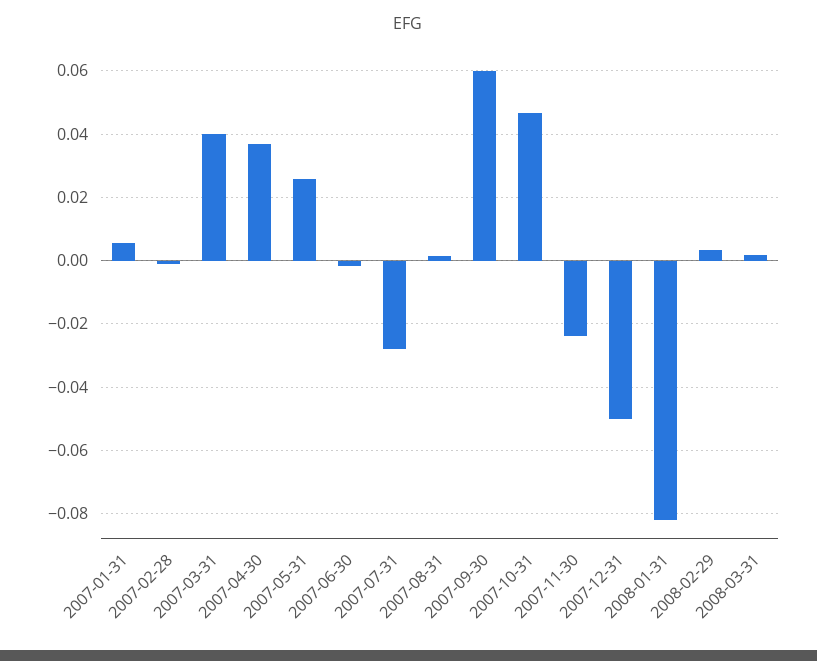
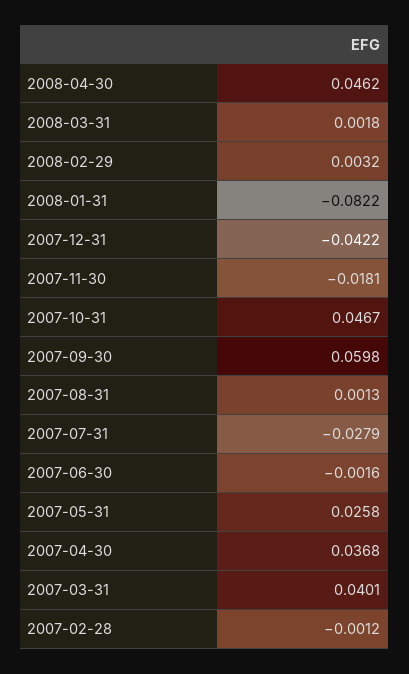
2007-01-31: 0.006 -> none
2007-11-30: -0.024 -> -0.0181
2007-12-31: -0.05 -> -0.0422
2008-04-30: none -> 0.0462

